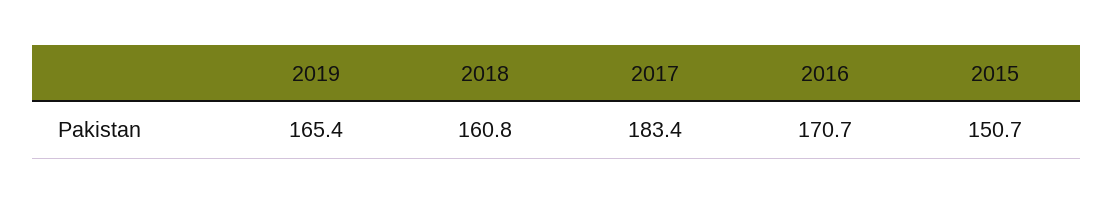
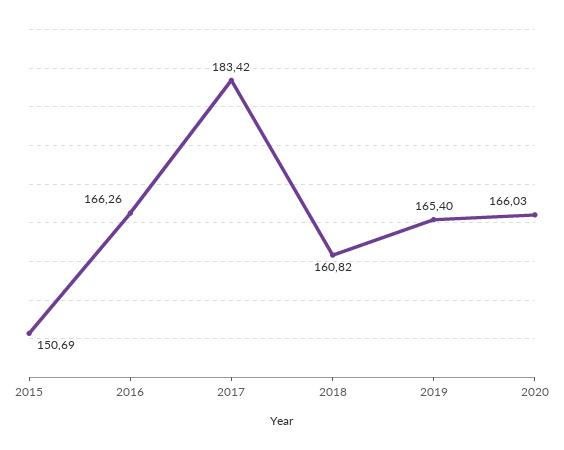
2016: 170.7 -> 166.26
2020: none -> 166.03

